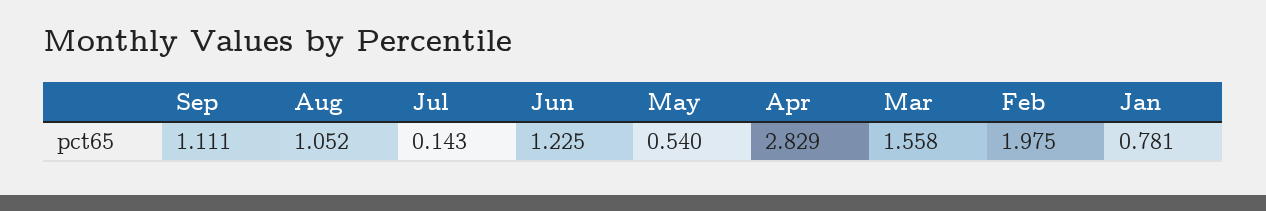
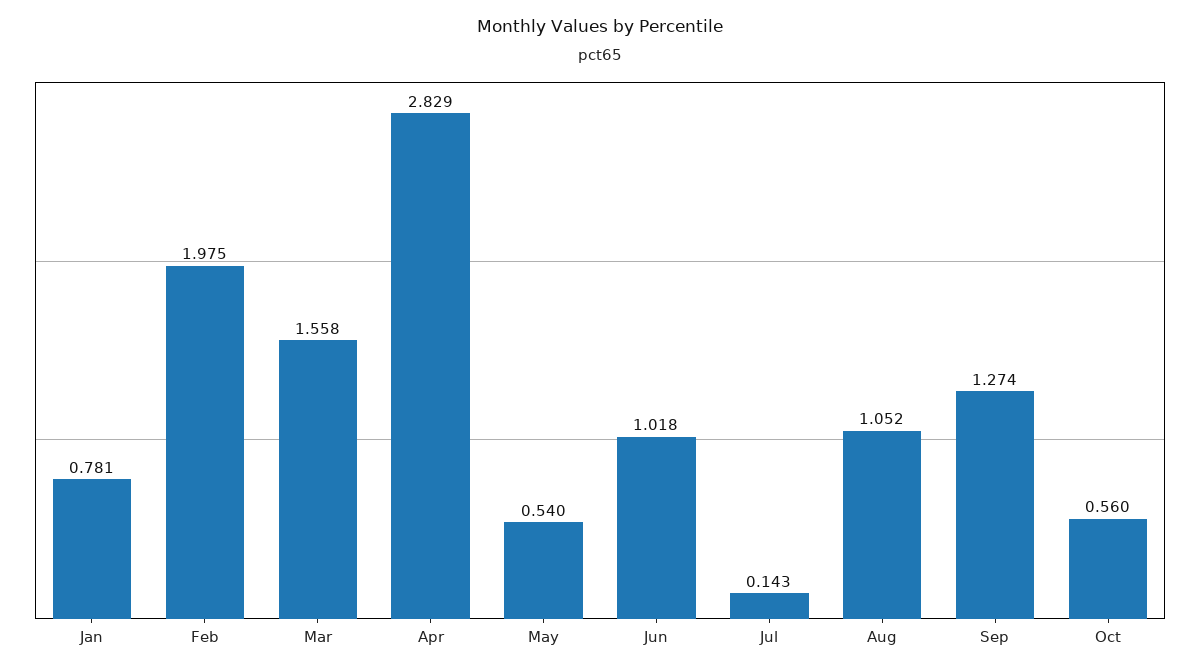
Sep: 1.111 -> 1.274
Jun: 1.225 -> 1.018
Oct: none -> 0.56

